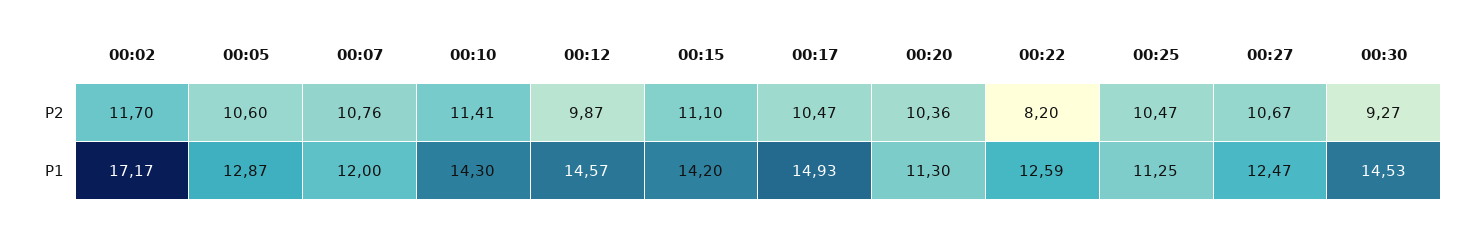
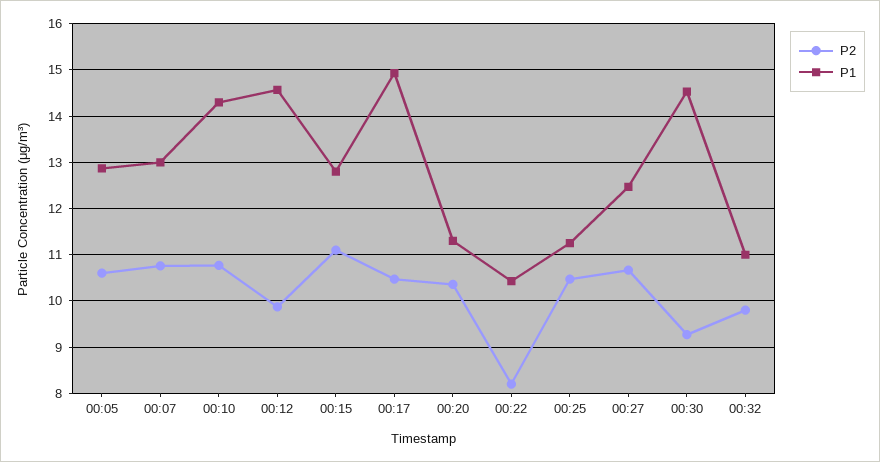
P2, 00:02: 11.7 -> none
P2, 00:10: 11.41 -> 10.8
P1, 00:02: 17.17 -> none
P1, 00:07: 12 -> 13
P1, 00:15: 14.2 -> 12.8
P1, 00:22: 12.59 -> 10.4
P2, 00:32: none -> 9.8
P1, 00:32: none -> 11

